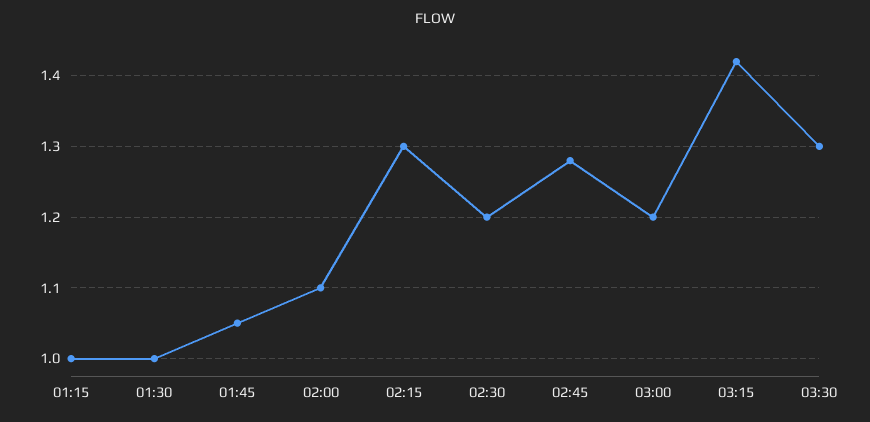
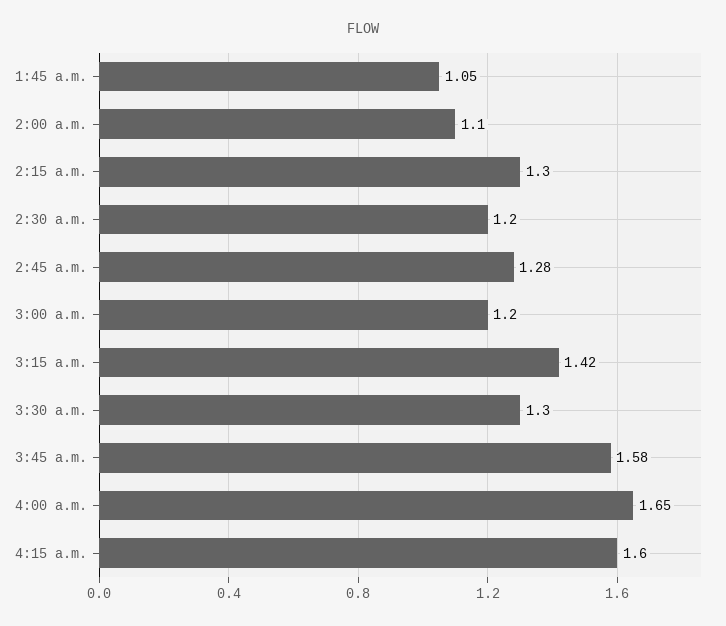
01:15: 1 -> none
01:30: 1 -> none
3:45 a.m.: none -> 1.58
4:00 a.m.: none -> 1.65
4:15 a.m.: none -> 1.6

